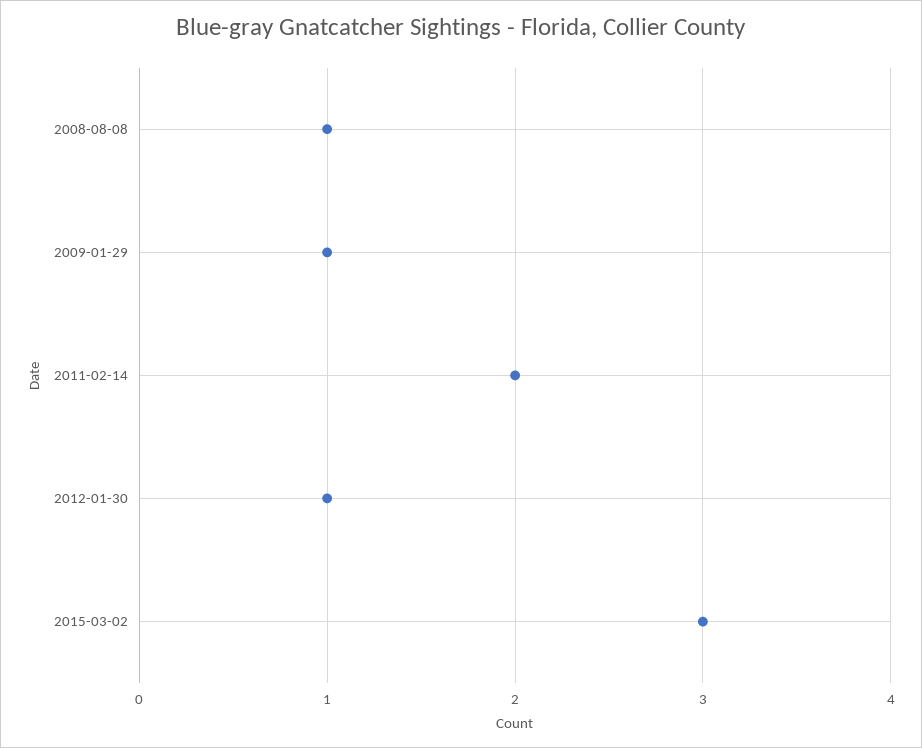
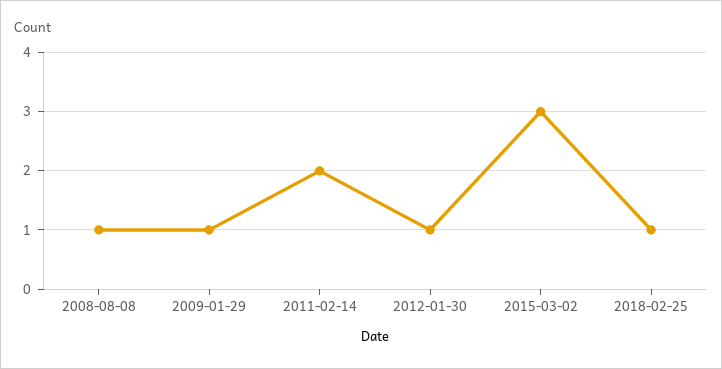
2018-02-25: none -> 1

